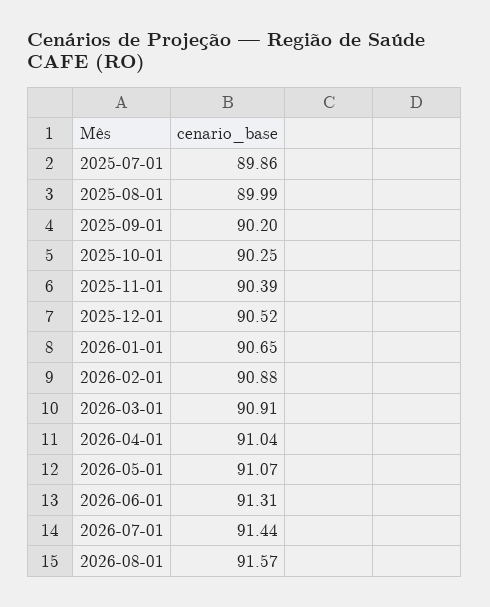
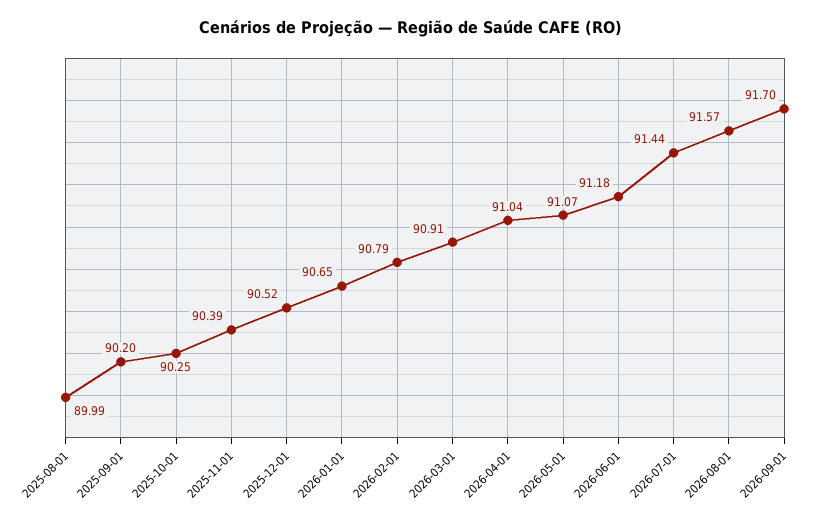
2025-07-01: 89.86 -> none
2026-02-01: 90.88 -> 90.79
2026-06-01: 91.31 -> 91.18
2026-09-01: none -> 91.7

